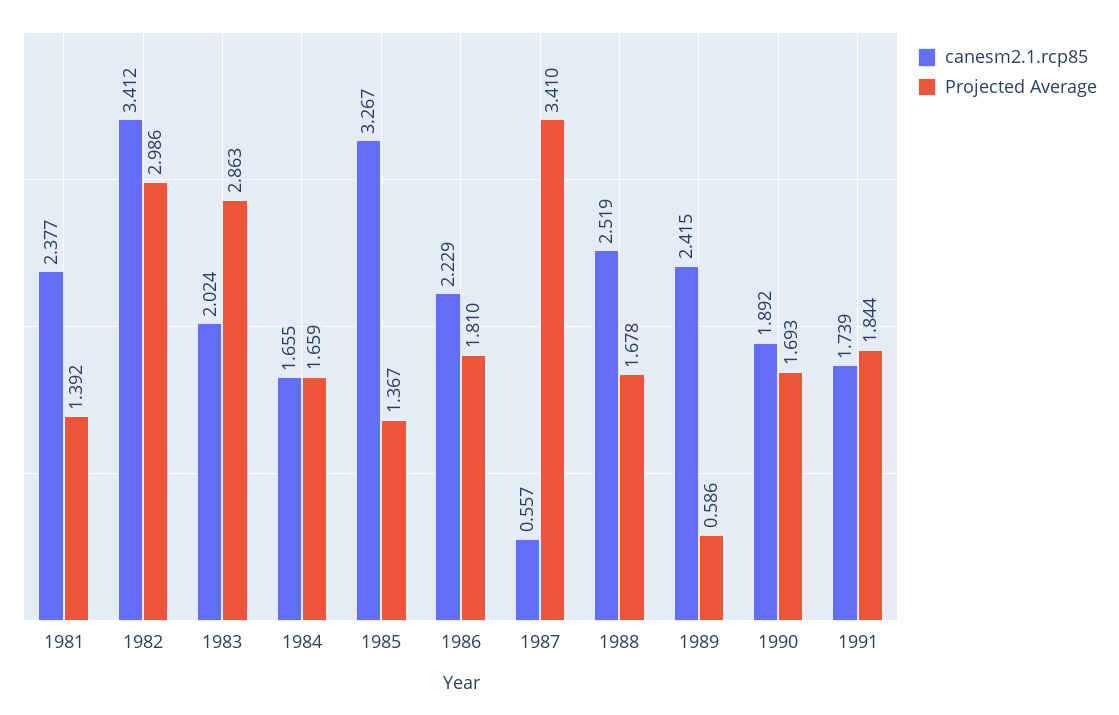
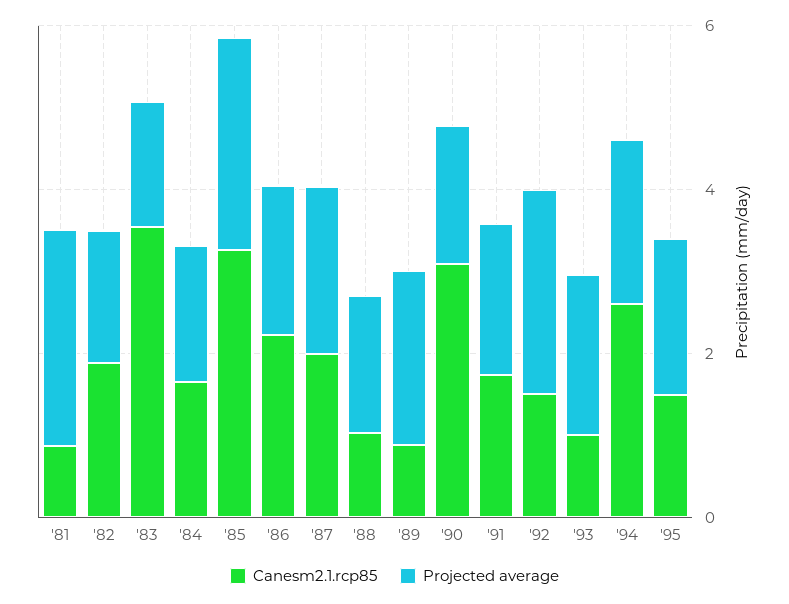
canesm2.1.rcp85, 1981: 2.377 -> 1
Projected Average, 1981: 1.392 -> 2.5
canesm2.1.rcp85, 1982: 3.412 -> 2
Projected Average, 1982: 2.986 -> 1.5
canesm2.1.rcp85, 1983: 2.024 -> 3.5
Projected Average, 1983: 2.863 -> 1.5
Projected Average, 1985: 1.367 -> 2.5
canesm2.1.rcp85, 1987: 0.557 -> 2
Projected Average, 1987: 3.41 -> 2
canesm2.1.rcp85, 1988: 2.519 -> 1
canesm2.1.rcp85, 1989: 2.415 -> 1
Projected Average, 1989: 0.586 -> 2
canesm2.1.rcp85, 1990: 1.892 -> 3
canesm2.1.rcp85, '92: none -> 1.5
Projected Average, '92: none -> 2.5
canesm2.1.rcp85, '93: none -> 1
Projected Average, '93: none -> 2
canesm2.1.rcp85, '94: none -> 2.5
Projected Average, '94: none -> 2
canesm2.1.rcp85, '95: none -> 1.5
Projected Average, '95: none -> 2

